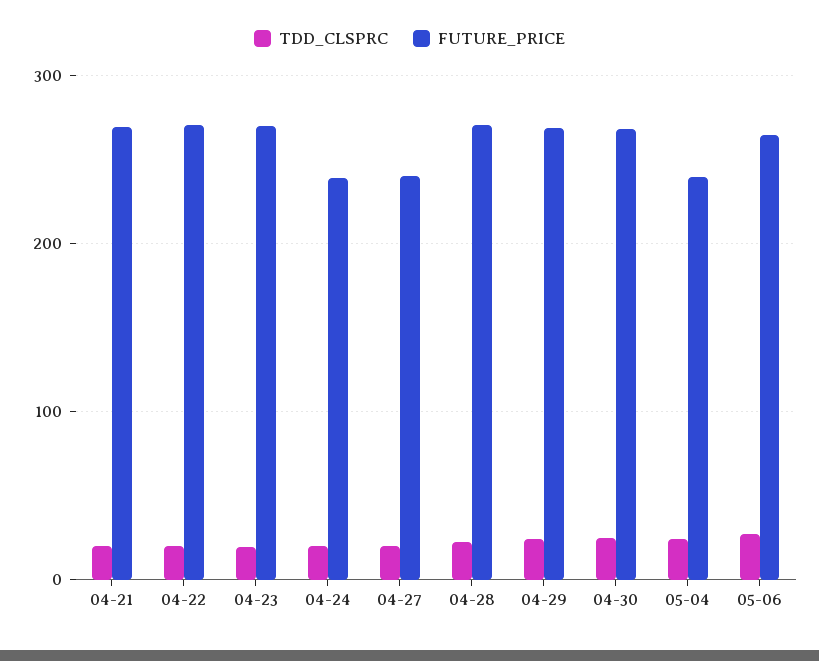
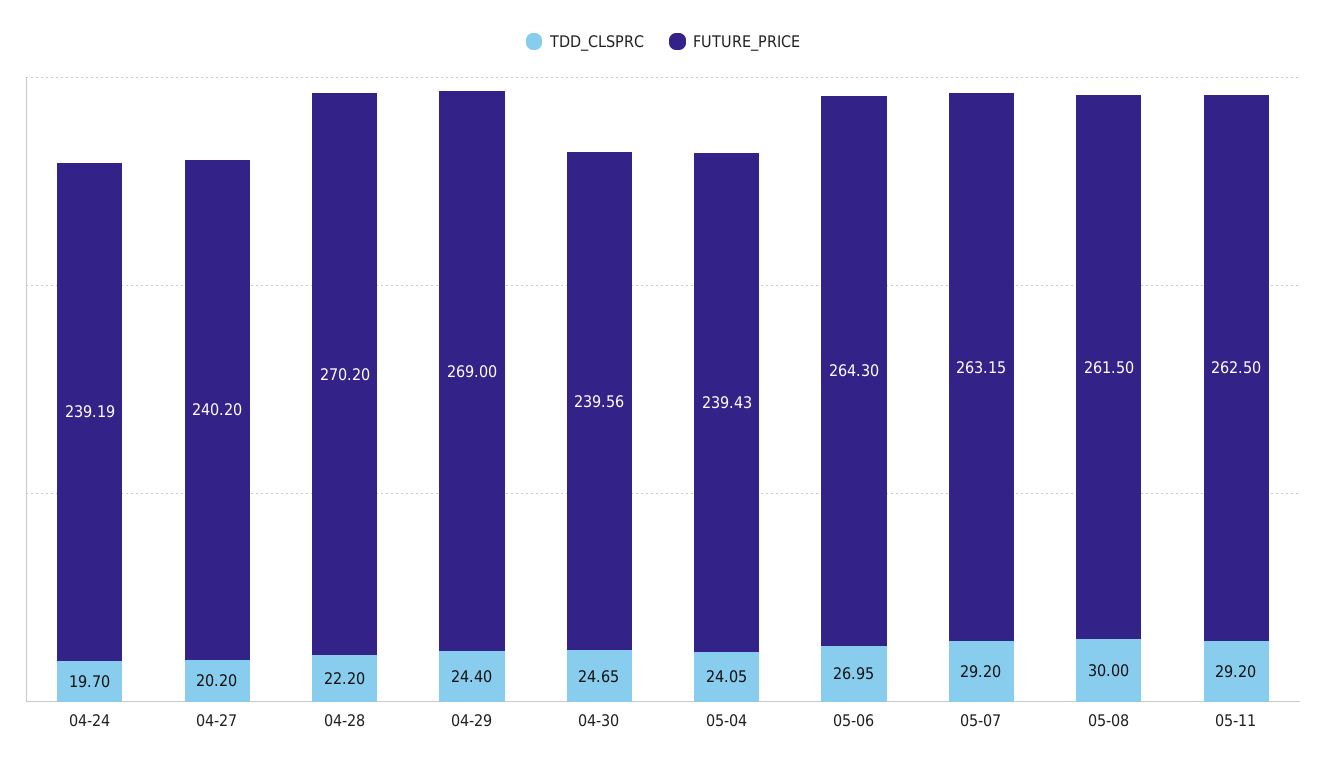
TDD_CLSPRC, 04-21: 20 -> none
FUTURE_PRICE, 04-21: 270 -> none
TDD_CLSPRC, 04-22: 20 -> none
FUTURE_PRICE, 04-22: 270 -> none
TDD_CLSPRC, 04-23: 20 -> none
FUTURE_PRICE, 04-23: 270 -> none
FUTURE_PRICE, 04-30: 270 -> 239.56
TDD_CLSPRC, 05-07: none -> 29.2
FUTURE_PRICE, 05-07: none -> 263.15
TDD_CLSPRC, 05-08: none -> 30
FUTURE_PRICE, 05-08: none -> 261.5
TDD_CLSPRC, 05-11: none -> 29.2
FUTURE_PRICE, 05-11: none -> 262.5

